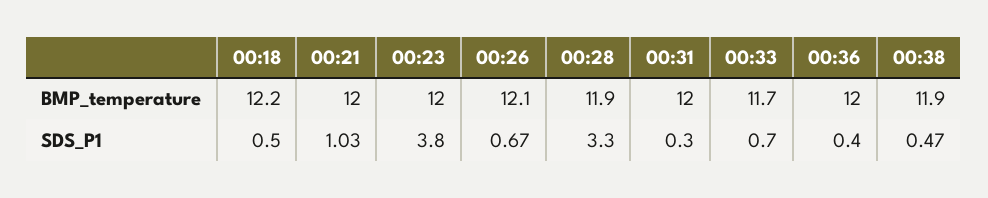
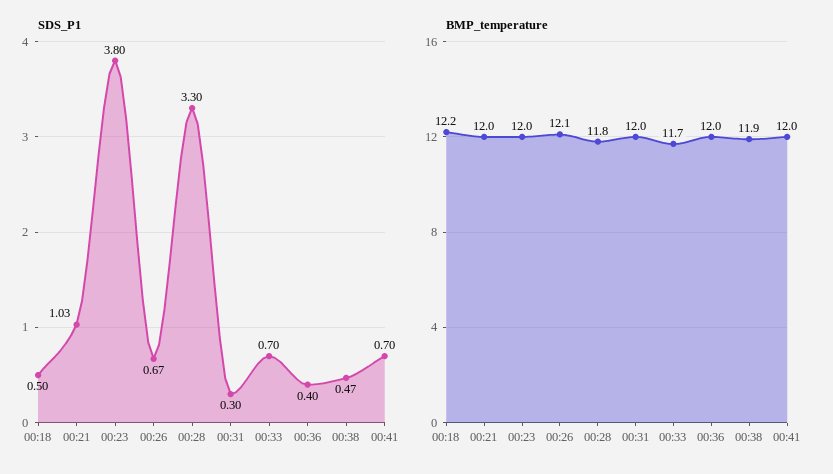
BMP_temperature, 00:28: 11.9 -> 11.8
SDS_P1, 00:41: none -> 0.7
BMP_temperature, 00:41: none -> 12

